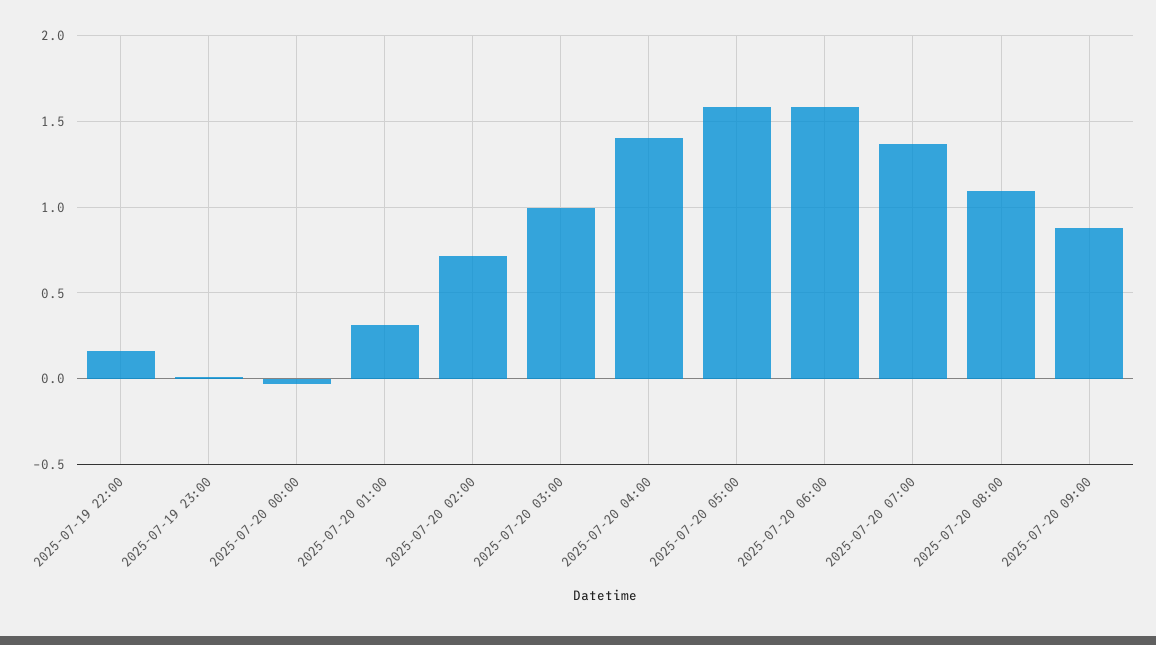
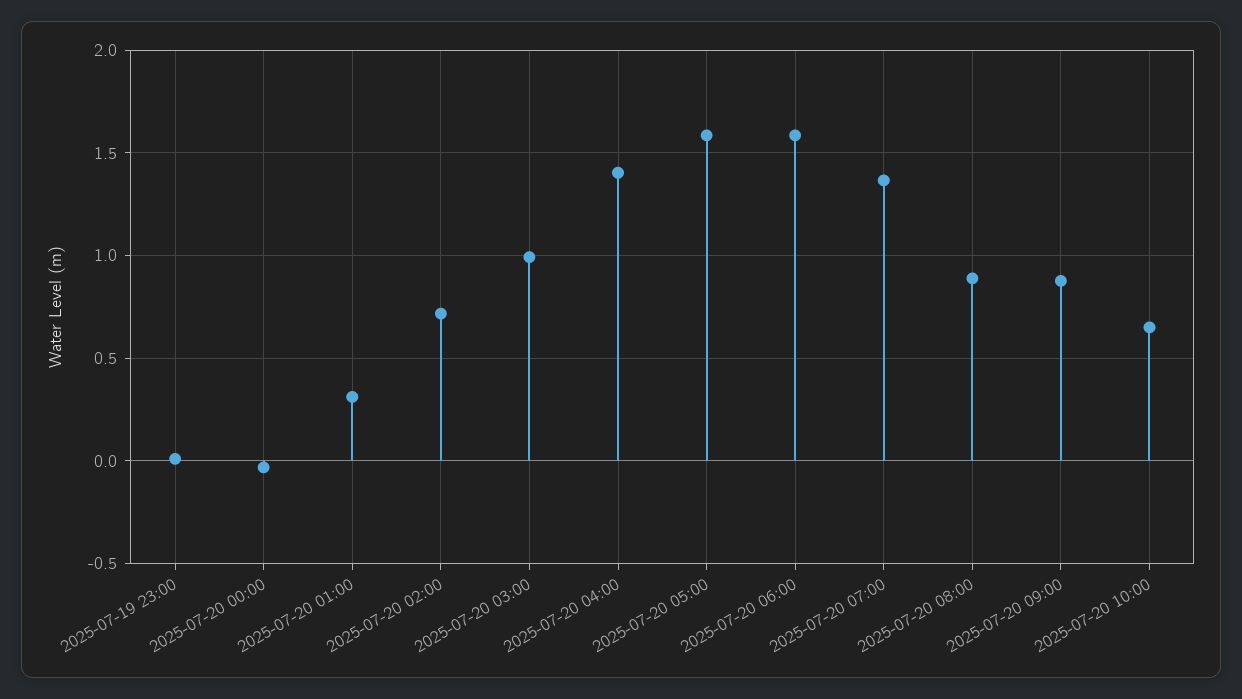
2025-07-19 22:00: 0.15 -> none
2025-07-20 08:00: 1.1 -> 0.9
2025-07-20 10:00: none -> 0.65

